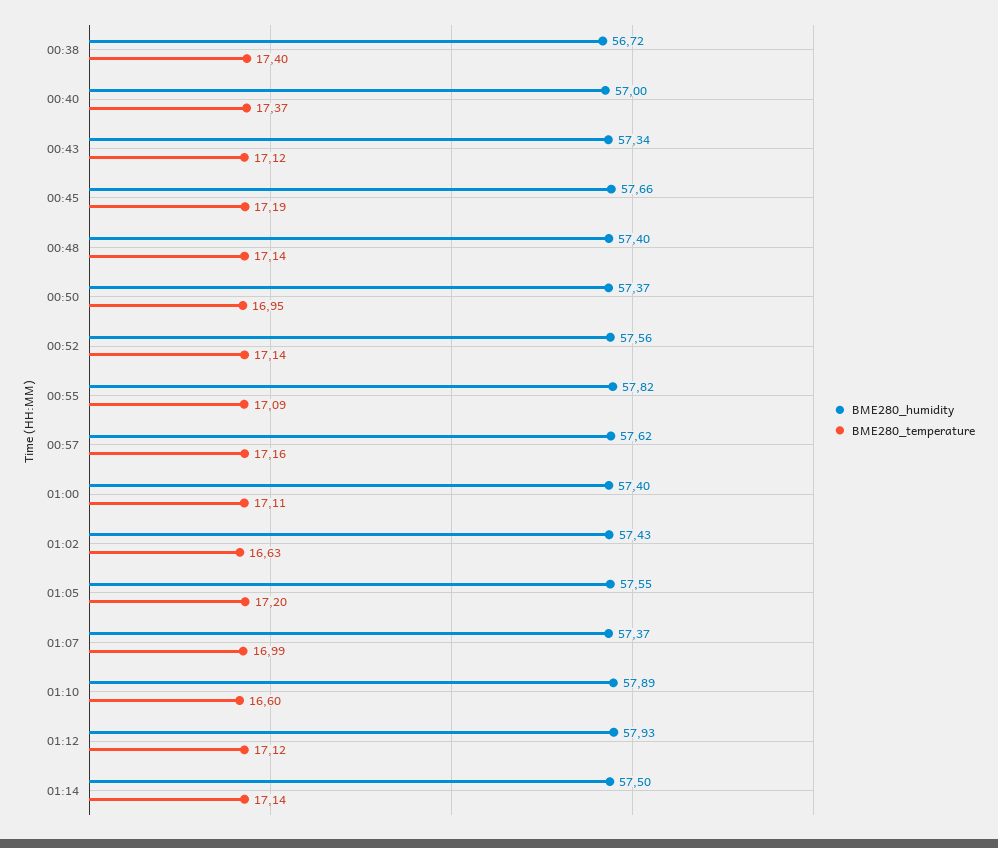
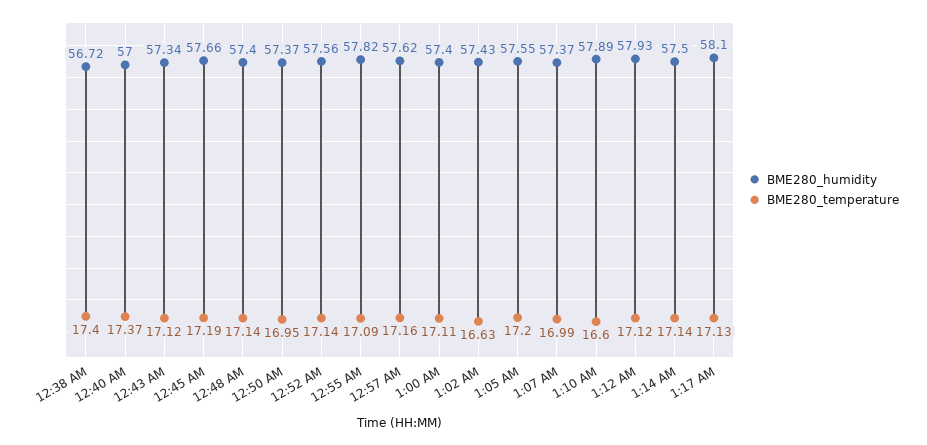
BME280_humidity, 1:17 AM: none -> 58.1
BME280_temperature, 1:17 AM: none -> 17.13

